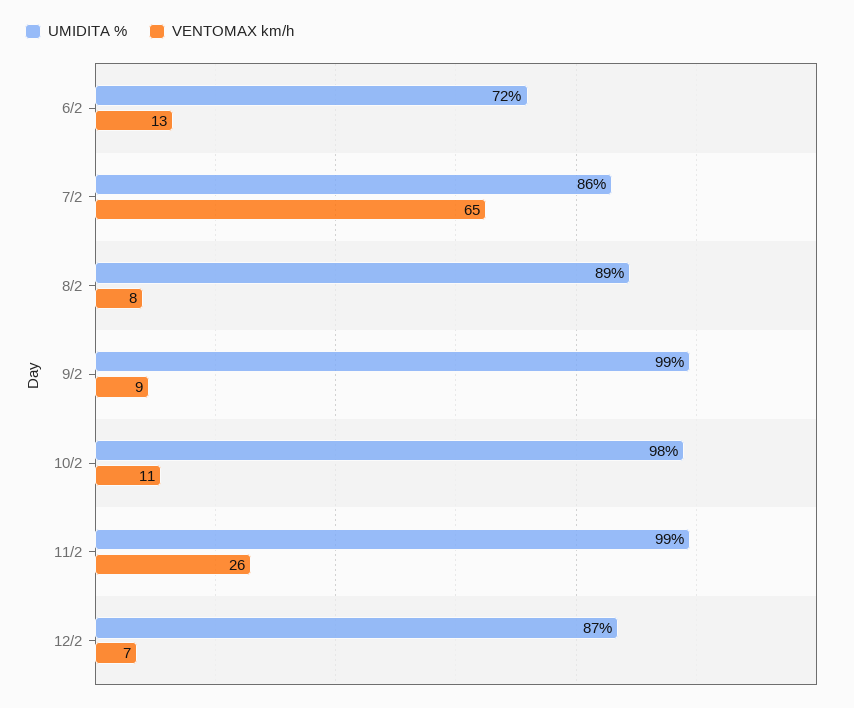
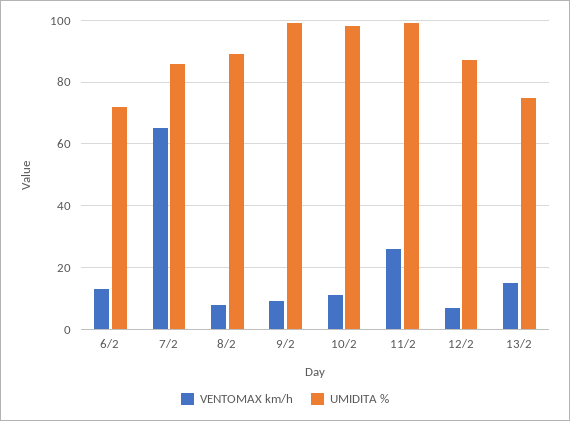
VENTOMAX km/h, 13/2: none -> 15
UMIDITA %, 13/2: none -> 75

